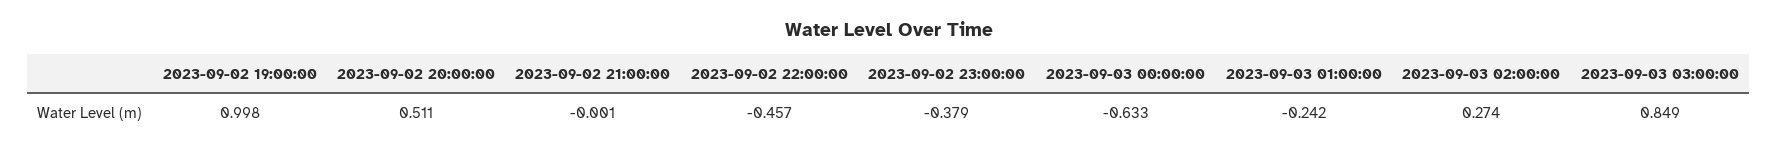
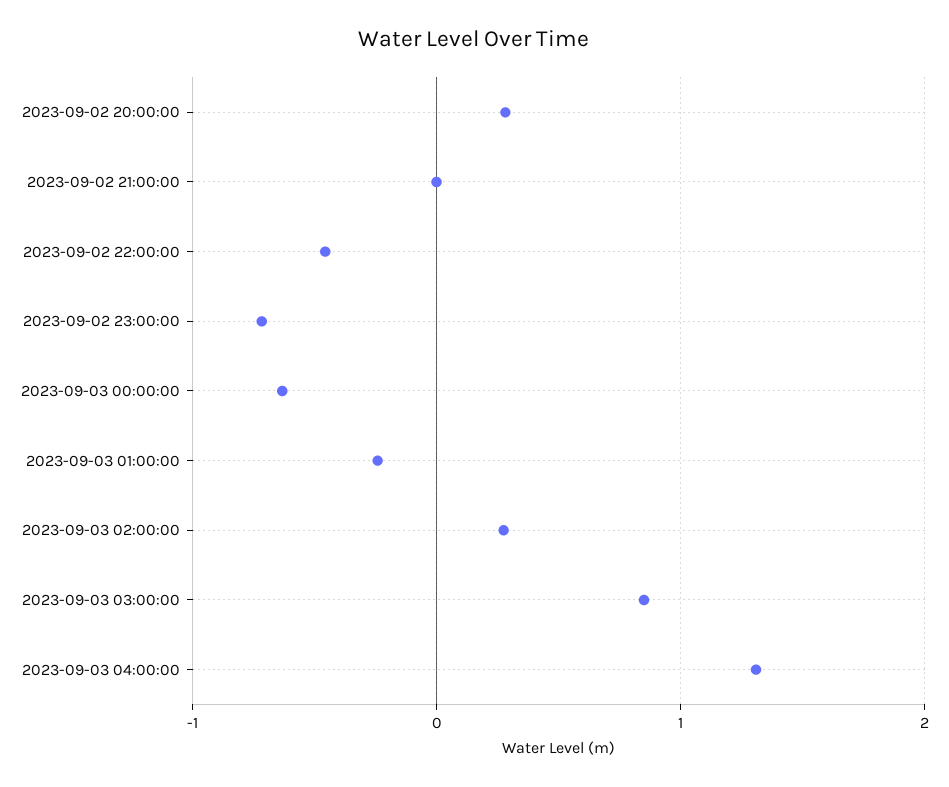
2023-09-02 19:00:00: 0.998 -> none
2023-09-02 20:00:00: 0.511 -> 0.3
2023-09-02 23:00:00: -0.379 -> -0.7
2023-09-03 04:00:00: none -> 1.3

